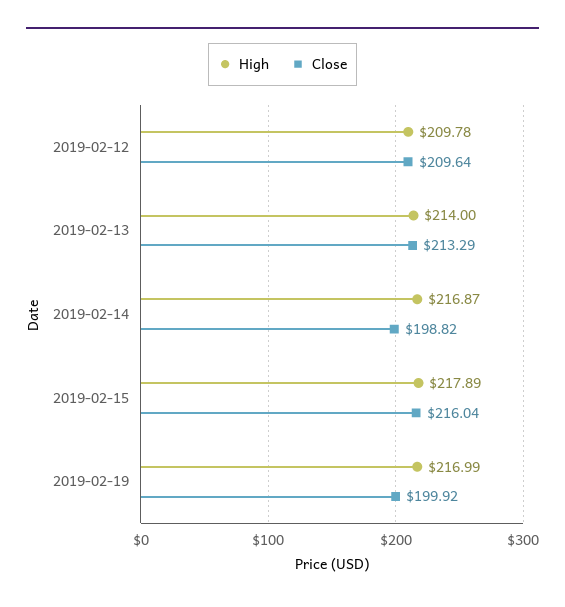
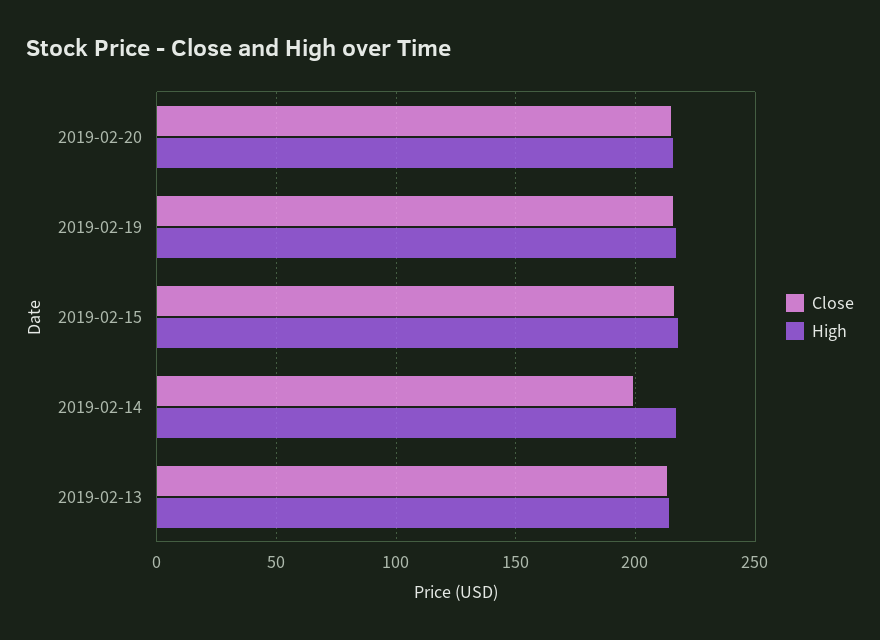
High, 2019-02-12: 209.78 -> none
Close, 2019-02-12: 209.64 -> none
Close, 2019-02-19: 199.92 -> 215
Close, 2019-02-20: none -> 215
High, 2019-02-20: none -> 215

